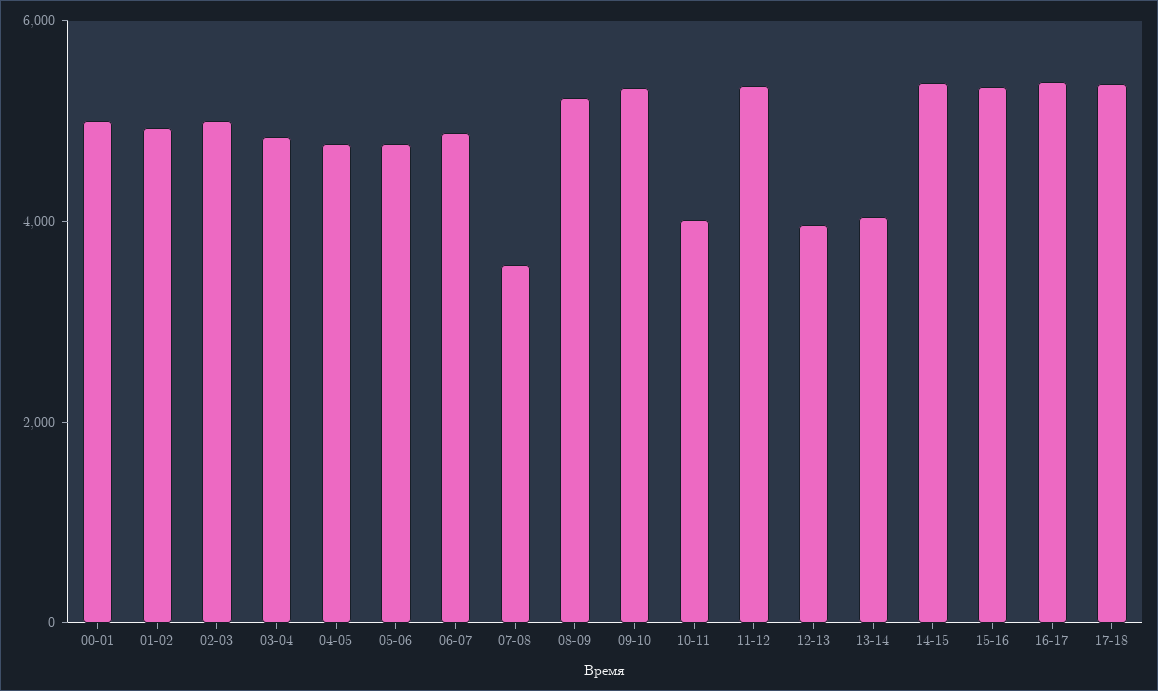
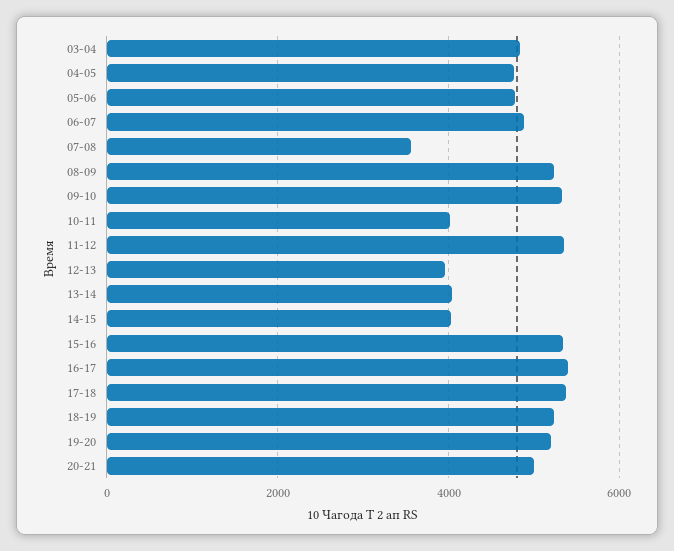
00-01: 5000 -> none
01-02: 5000 -> none
02-03: 5000 -> none
14-15: 5500 -> 4000
18-19: none -> 5200
19-20: none -> 5200
20-21: none -> 5000

